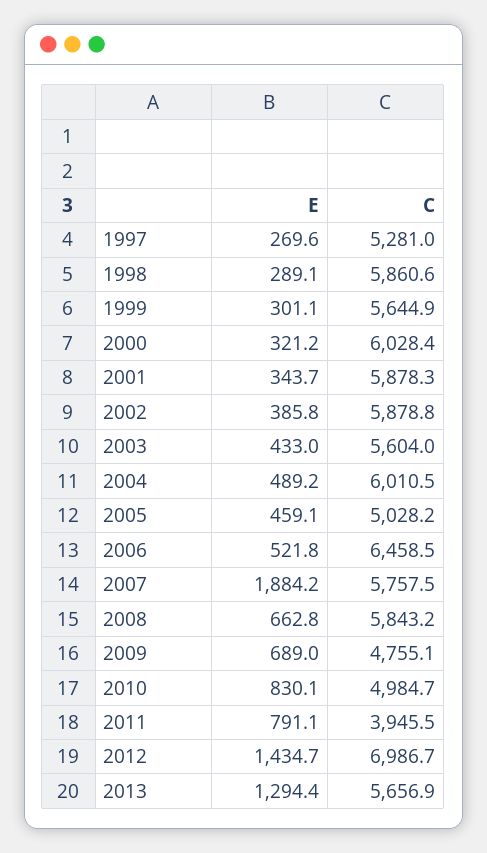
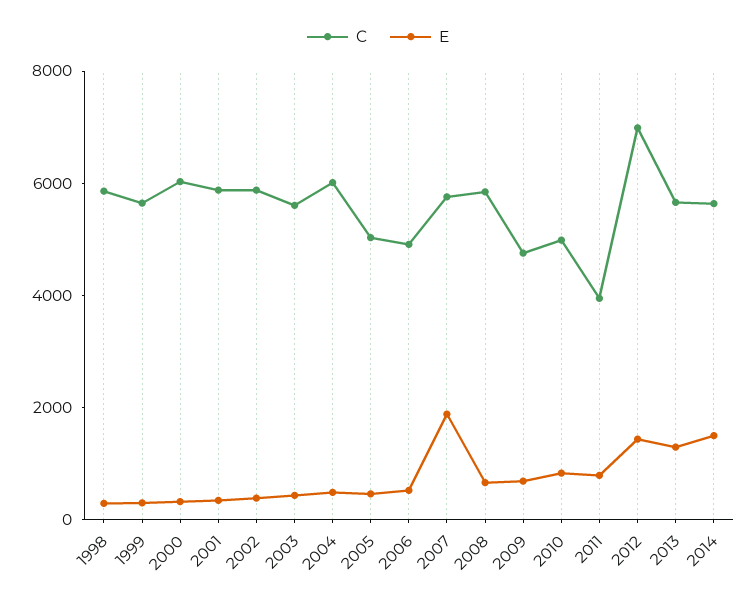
E, 1997: 269.6 -> none
C, 1997: 5281 -> none
C, 2006: 6458.5 -> 5000
C, 2014: none -> 5500
E, 2014: none -> 1500

